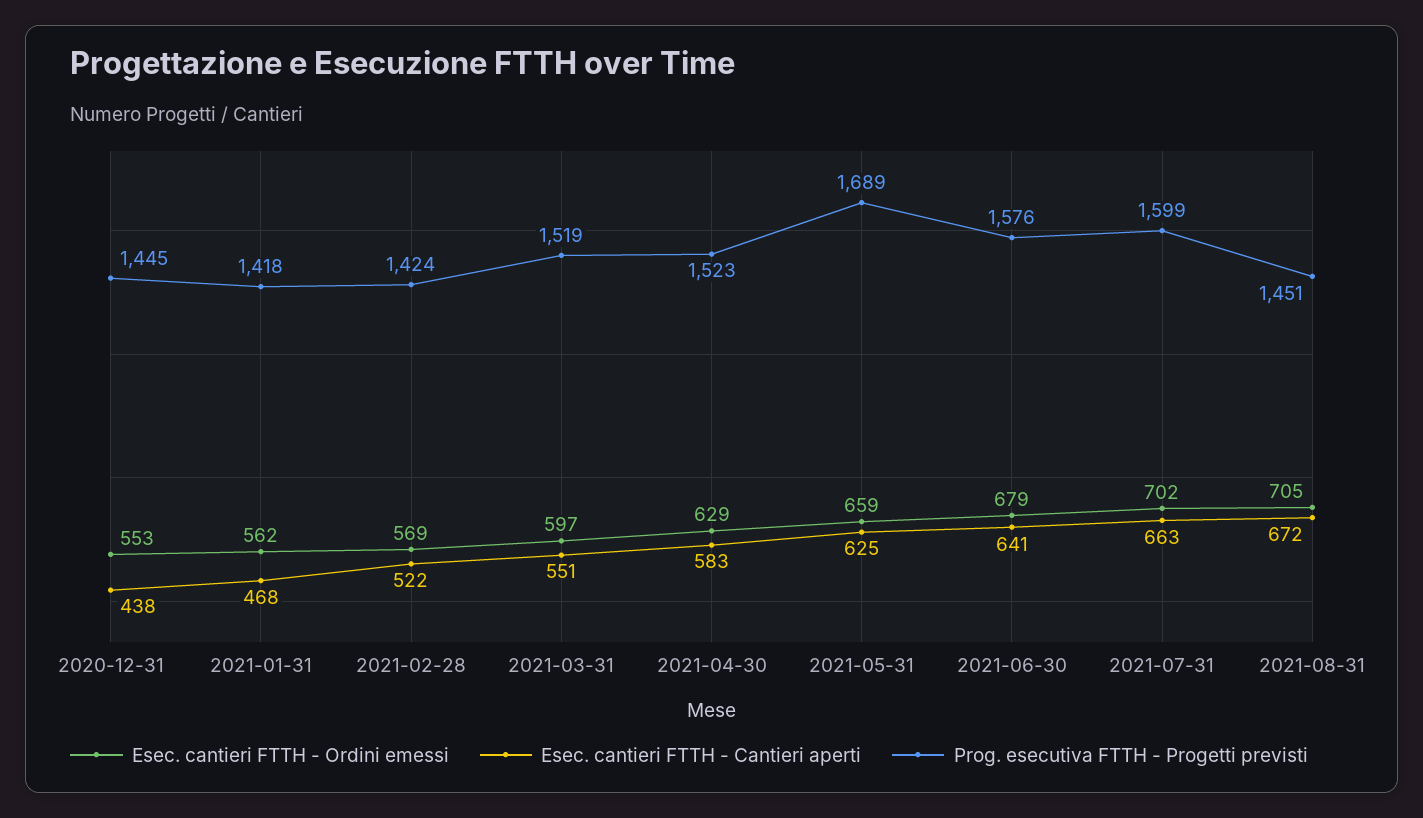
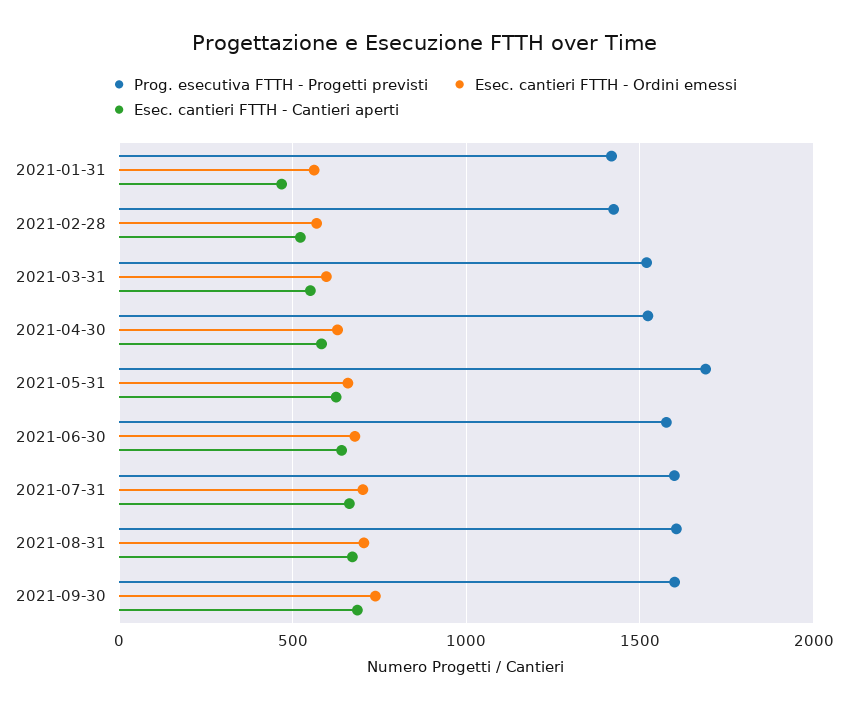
Esec. cantieri FTTH - Ordini emessi, 2020-12-31: 553 -> none
Esec. cantieri FTTH - Cantieri aperti, 2020-12-31: 438 -> none
Prog. esecutiva FTTH - Progetti previsti, 2020-12-31: 1445 -> none
Prog. esecutiva FTTH - Progetti previsti, 2021-08-31: 1451 -> 1600
Prog. esecutiva FTTH - Progetti previsti, 2021-09-30: none -> 1600
Esec. cantieri FTTH - Ordini emessi, 2021-09-30: none -> 750
Esec. cantieri FTTH - Cantieri aperti, 2021-09-30: none -> 700

